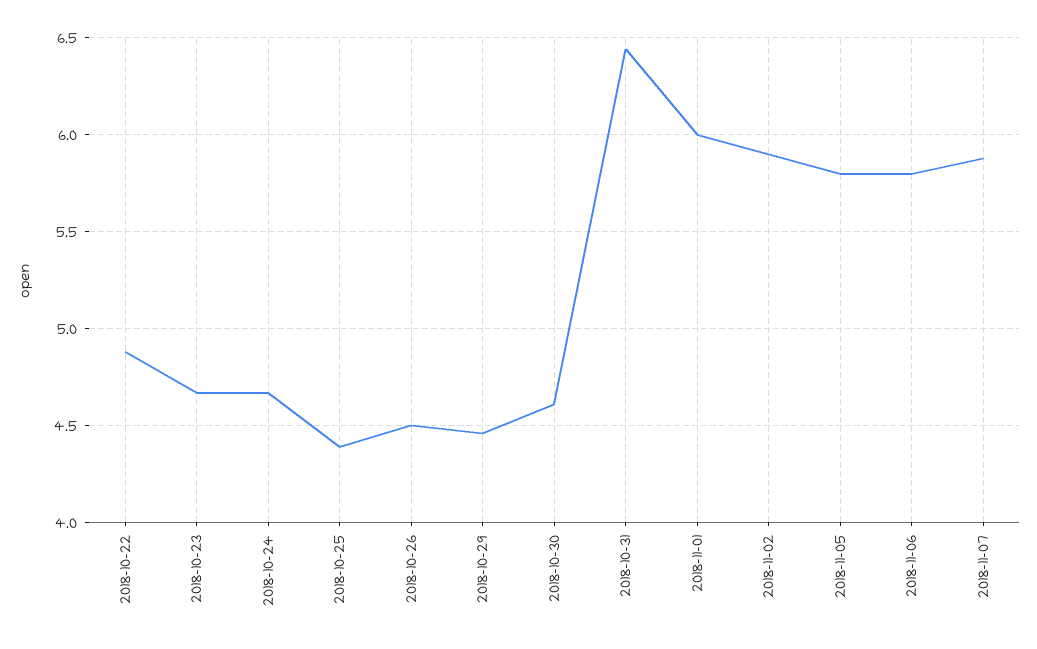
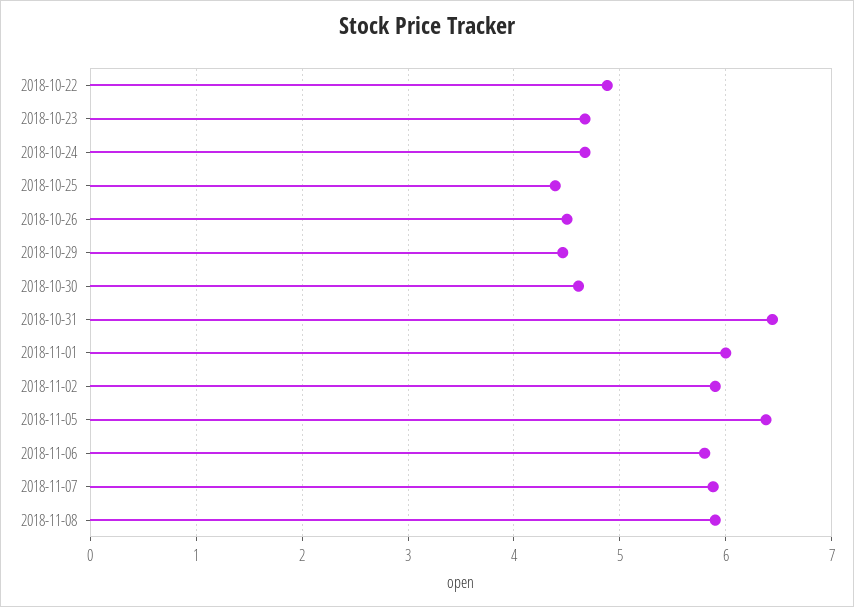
2018-11-05: 5.8 -> 6.4
2018-11-08: none -> 5.9

